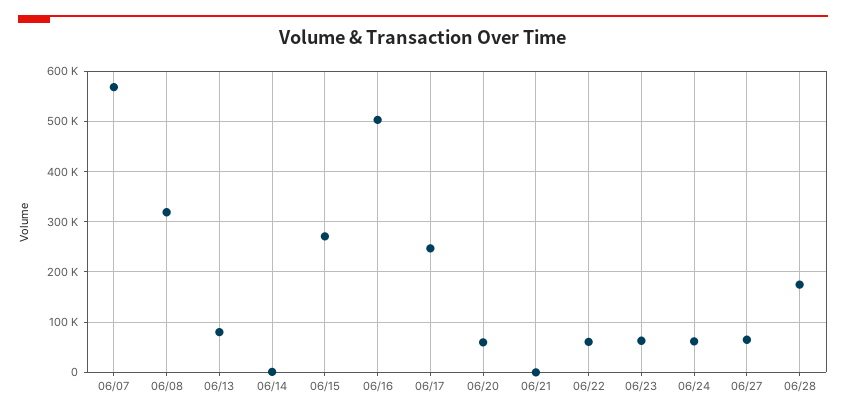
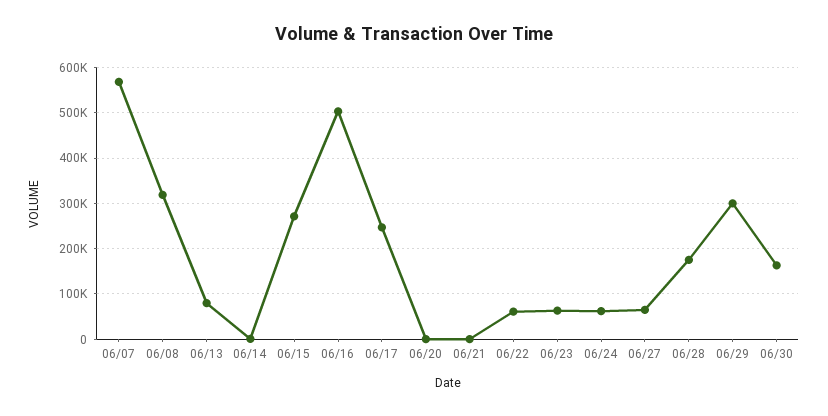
06/20: 60000 -> 0
06/29: none -> 300000
06/30: none -> 160000

